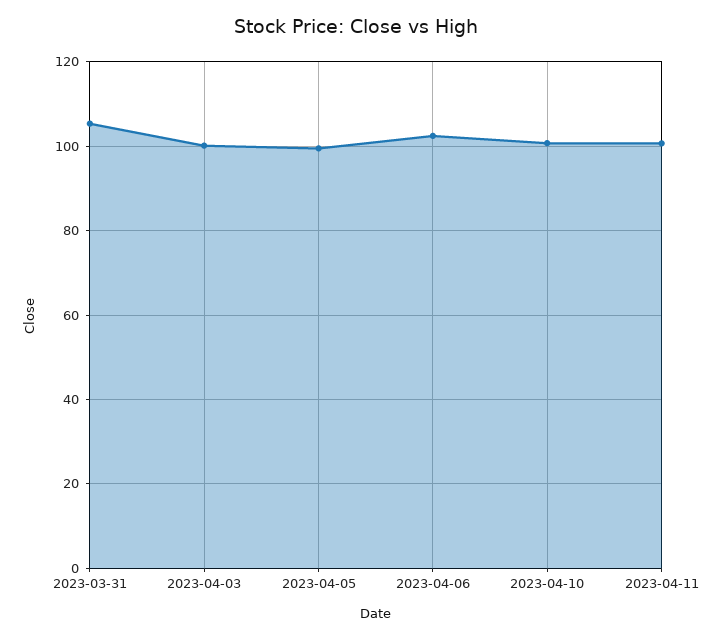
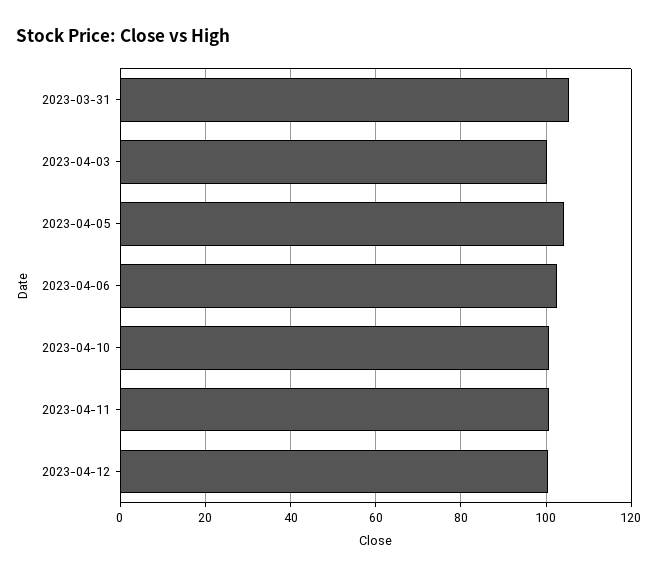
2023-04-05: 100 -> 104
2023-04-12: none -> 100

